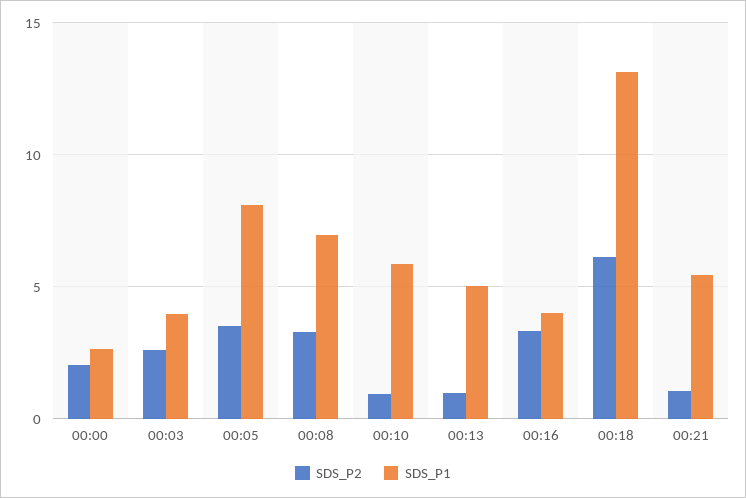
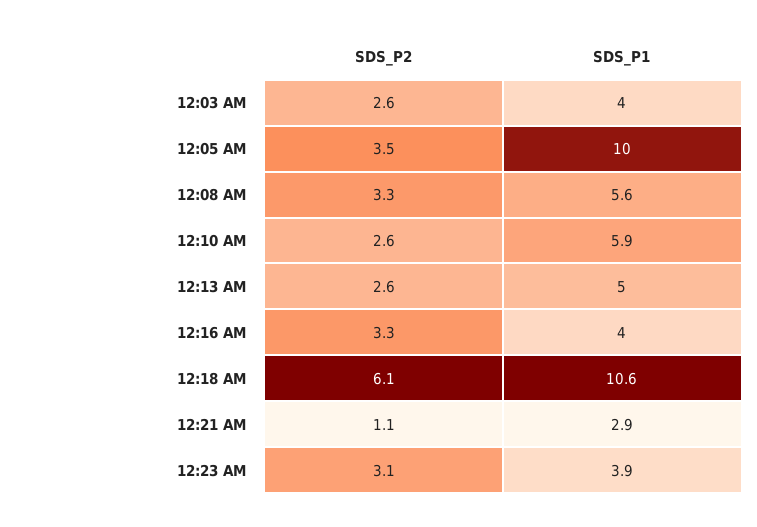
SDS_P2, 00:00: 2 -> none
SDS_P1, 00:00: 2.5 -> none
SDS_P1, 00:05: 8 -> 10
SDS_P1, 00:08: 7 -> 5.6
SDS_P2, 00:10: 1 -> 2.6
SDS_P2, 00:13: 1 -> 2.6
SDS_P1, 00:18: 13 -> 10.6
SDS_P1, 00:21: 5.5 -> 2.9
SDS_P2, 12:23 AM: none -> 3.1
SDS_P1, 12:23 AM: none -> 3.9

